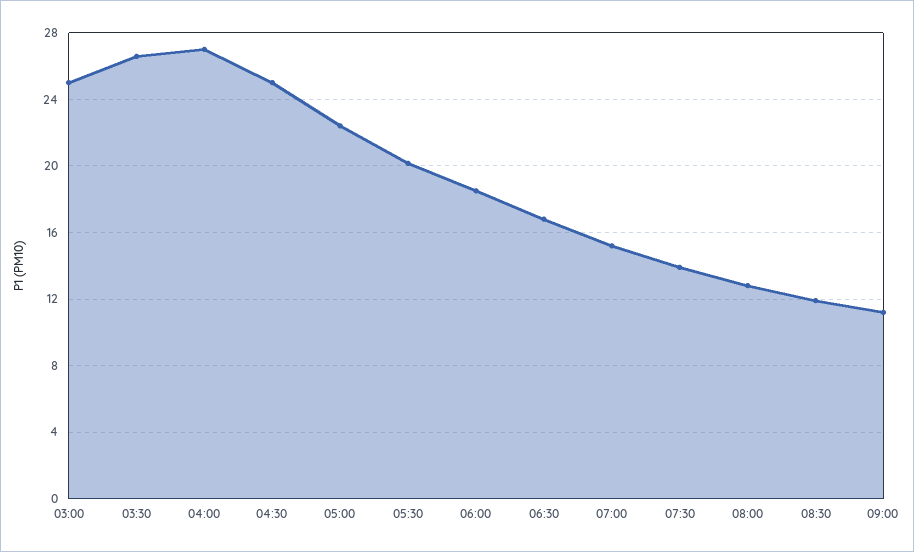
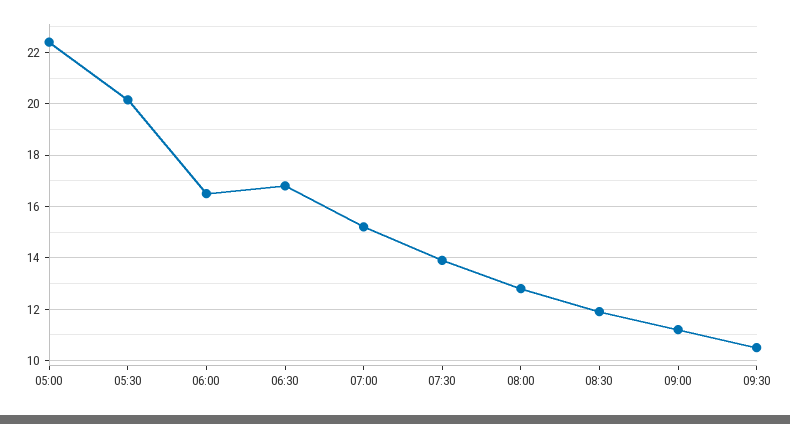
03:00: 25 -> none
03:30: 26.5 -> none
04:00: 27 -> none
04:30: 25 -> none
06:00: 18.5 -> 16.5
09:30: none -> 10.5

